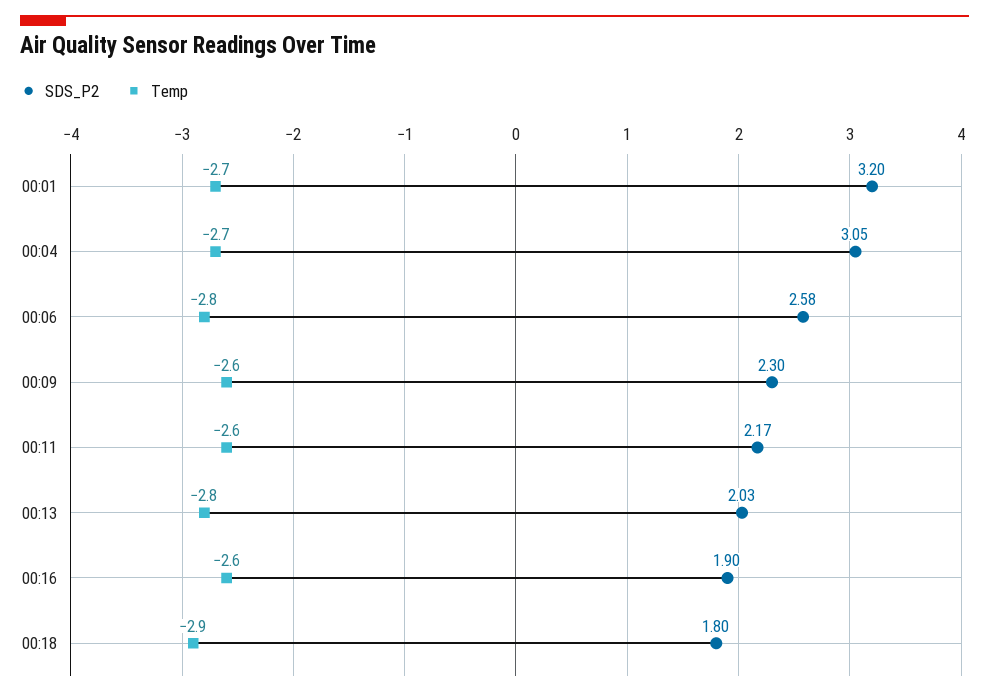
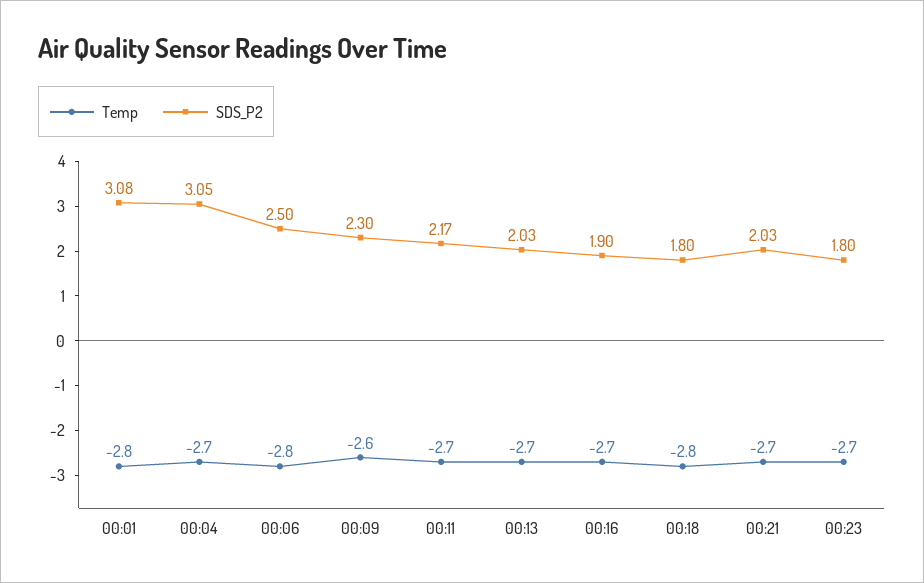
SDS_P2, 00:01: 3.2 -> 3.08
Temp, 00:01: -2.7 -> -2.8
SDS_P2, 00:06: 2.58 -> 2.5
Temp, 00:11: -2.6 -> -2.7
Temp, 00:13: -2.8 -> -2.7
Temp, 00:16: -2.6 -> -2.7
Temp, 00:18: -2.9 -> -2.8
Temp, 00:21: none -> -2.7
SDS_P2, 00:21: none -> 2.03
Temp, 00:23: none -> -2.7
SDS_P2, 00:23: none -> 1.8

